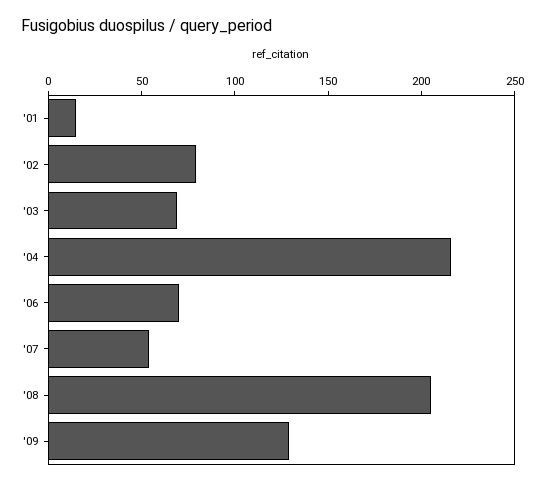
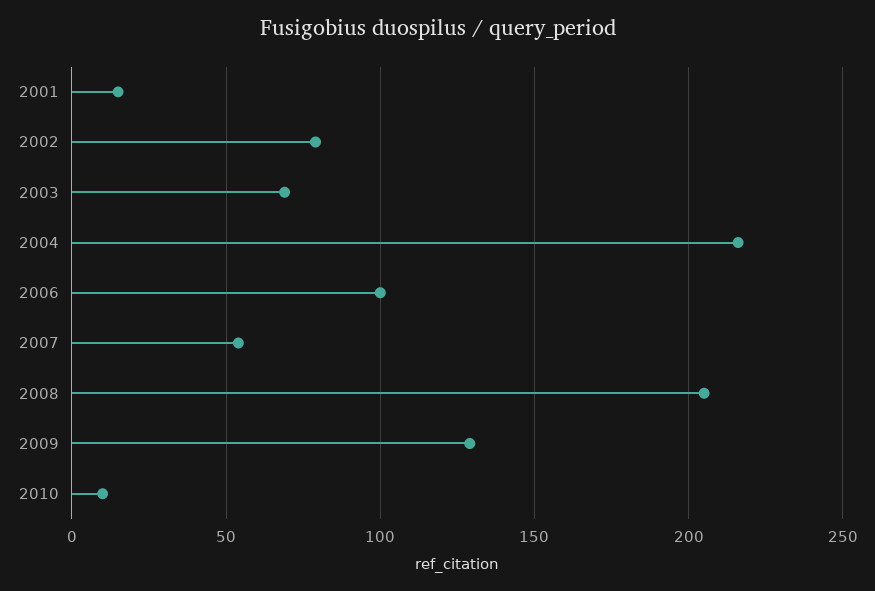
'06: 70 -> 100
2010: none -> 10

